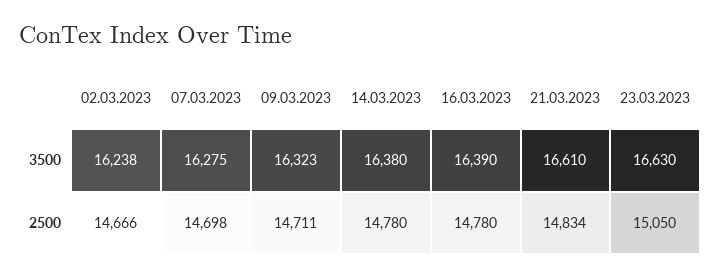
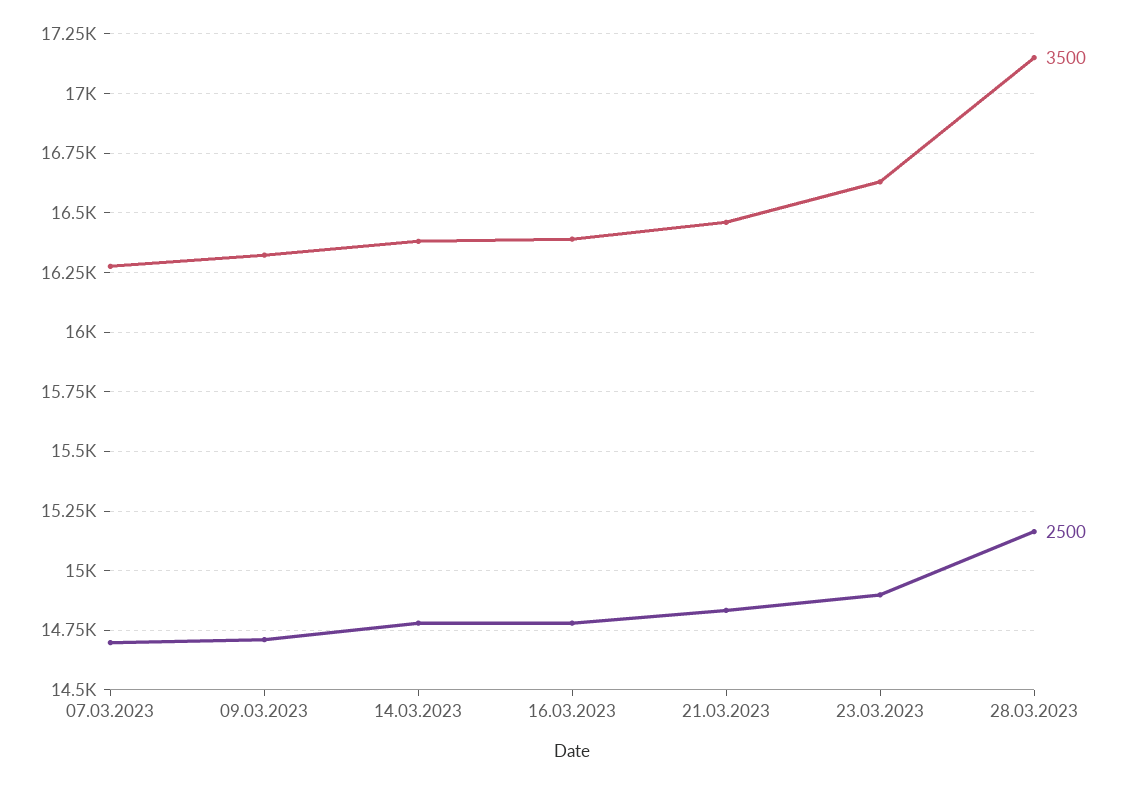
3500, 02.03.2023: 16238 -> none
3500, 21.03.2023: 16610 -> 16450
2500, 02.03.2023: 14666 -> none
2500, 23.03.2023: 15050 -> 14900
3500, 28.03.2023: none -> 17150
2500, 28.03.2023: none -> 15150

